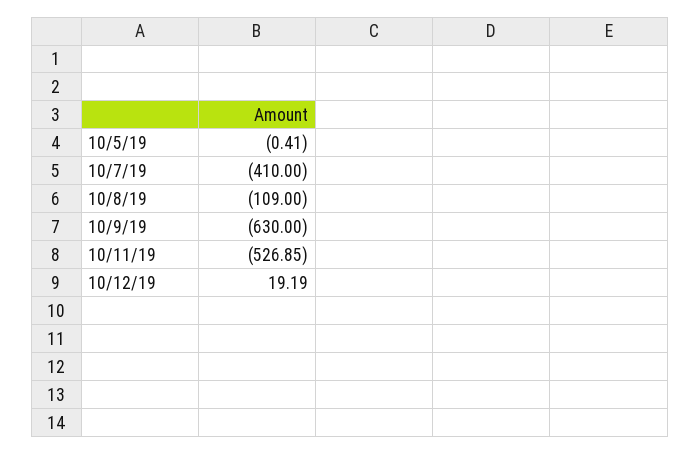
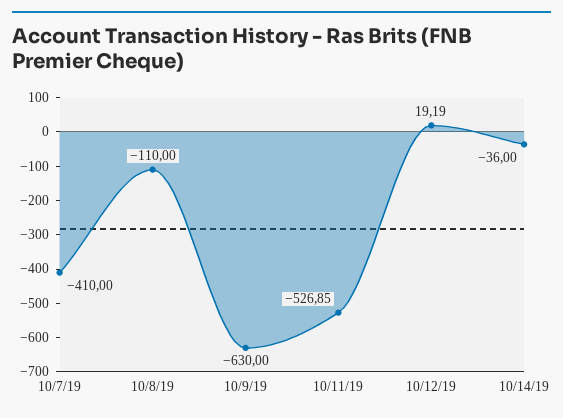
10/5/19: -0.41 -> none
10/8/19: -109 -> -110
10/14/19: none -> -36

